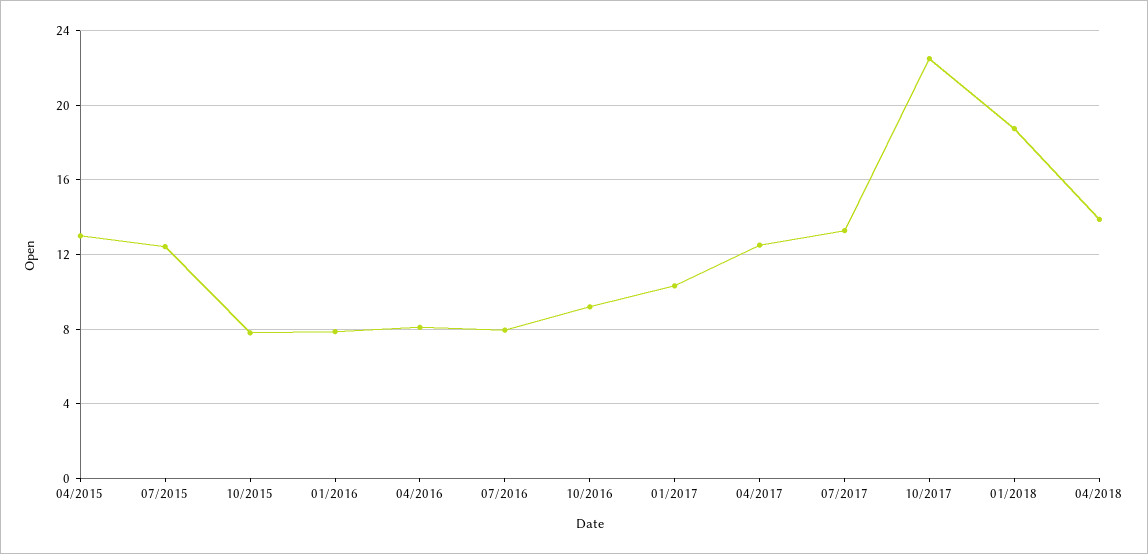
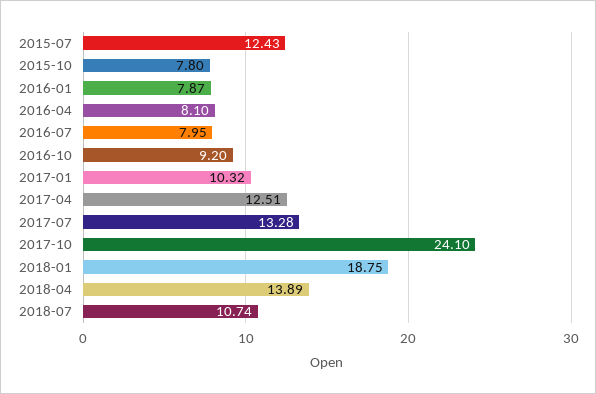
04/2015: 13 -> none
10/2017: 22.5 -> 24.1
2018-07: none -> 10.74

